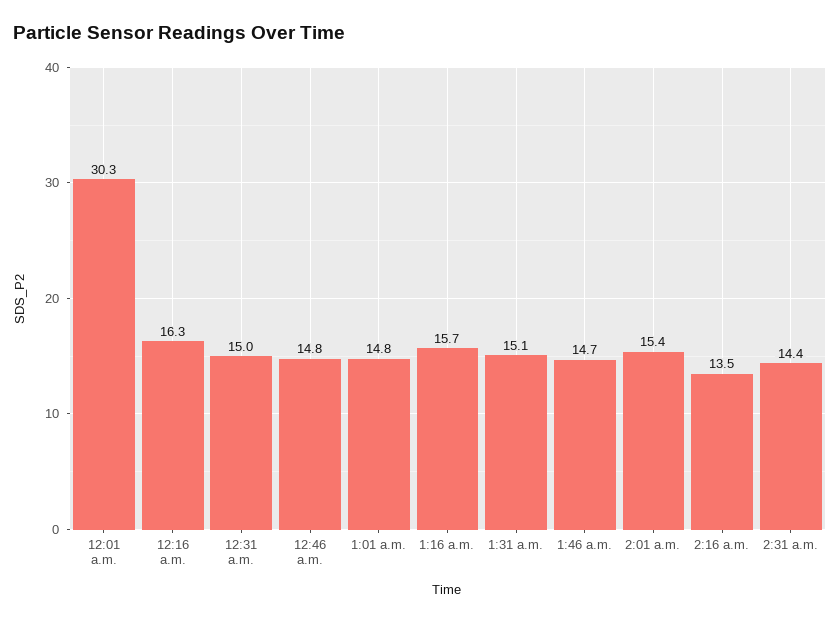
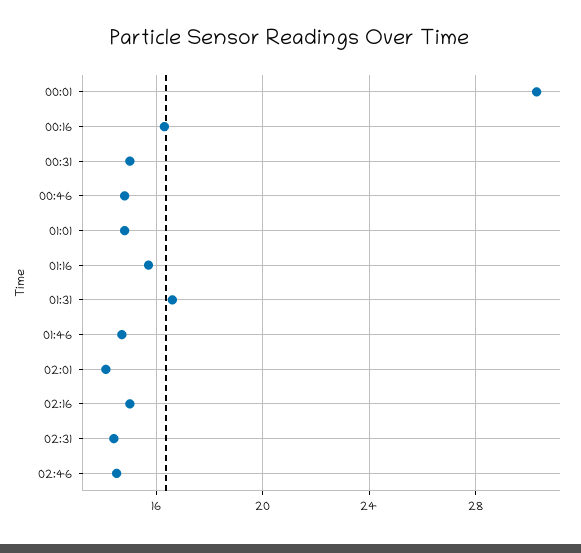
1:31 a.m.: 15.1 -> 16.5
2:01 a.m.: 15.4 -> 14
2:16 a.m.: 13.5 -> 15
02:46: none -> 14.5

